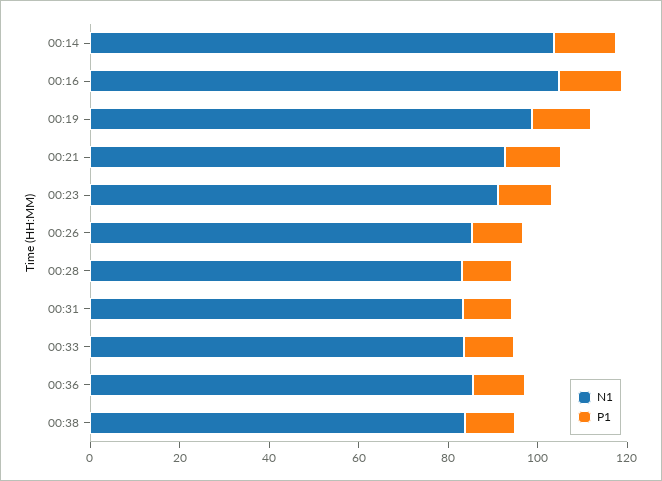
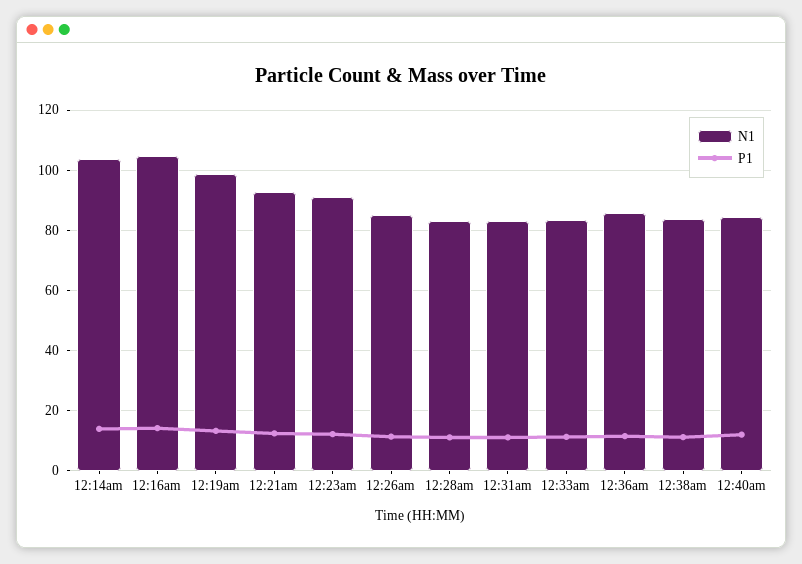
N1, 12:40am: none -> 84
P1, 12:40am: none -> 12

